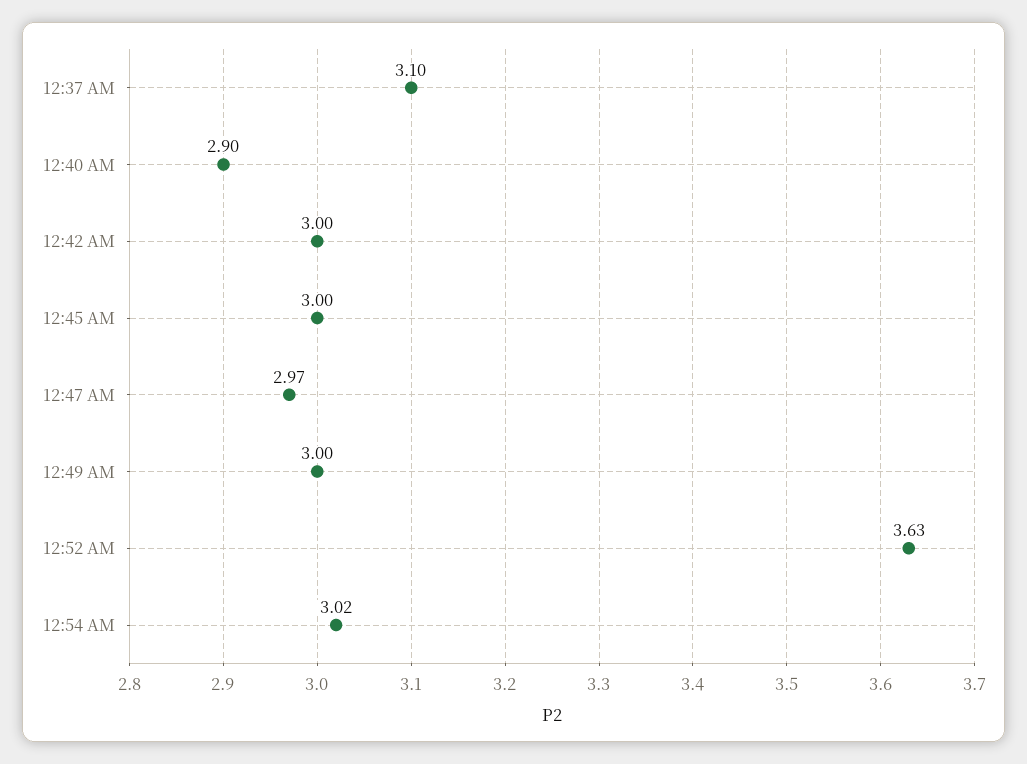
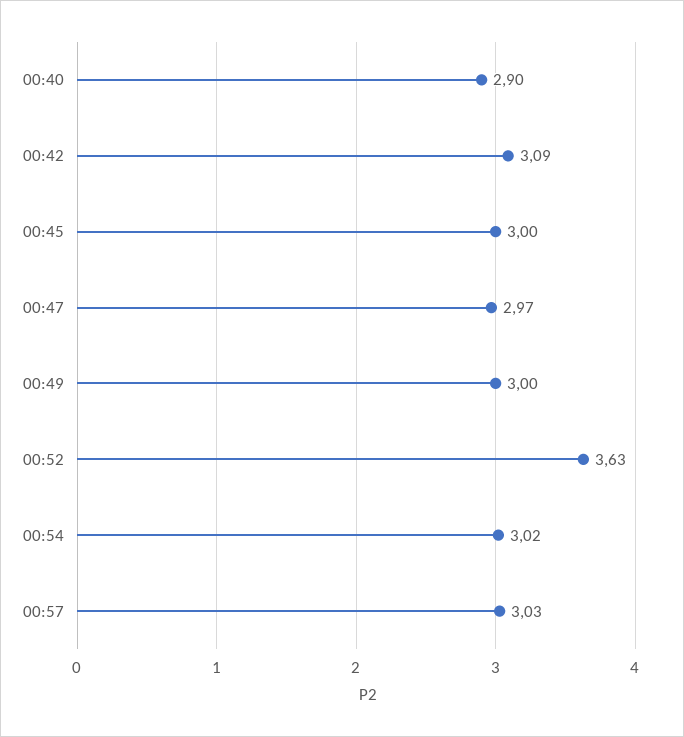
12:37 AM: 3.1 -> none
12:42 AM: 3 -> 3.09
00:57: none -> 3.03

